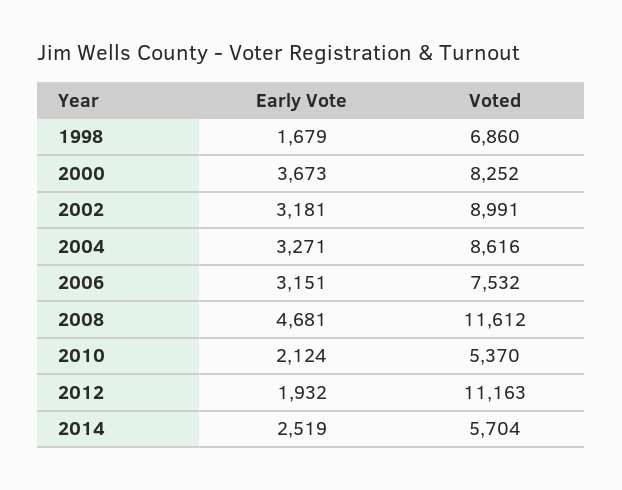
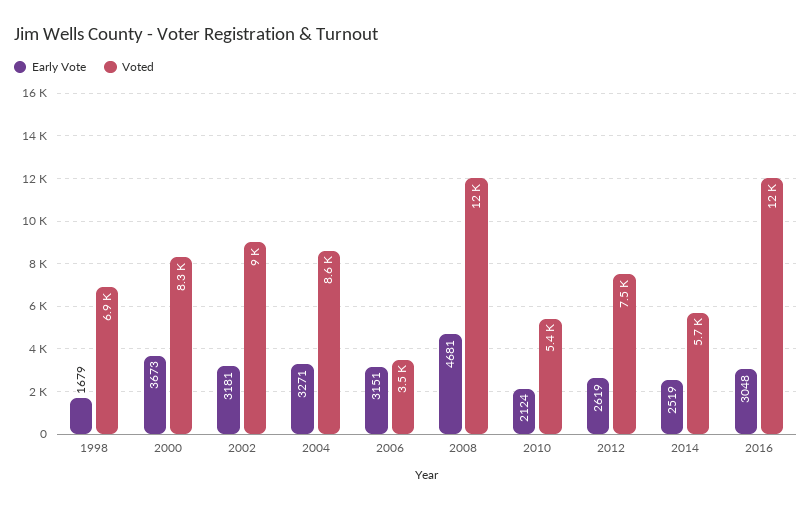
Voted, 2006: 7532 -> 3500
Early Vote, 2012: 1932 -> 2619
Voted, 2012: 11163 -> 7500
Early Vote, 2016: none -> 3048
Voted, 2016: none -> 12000

